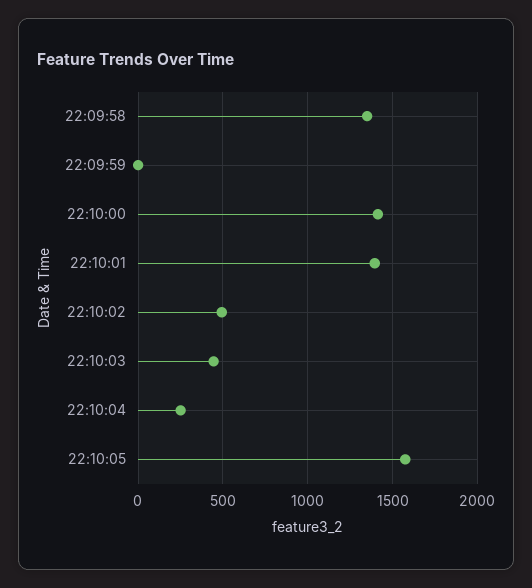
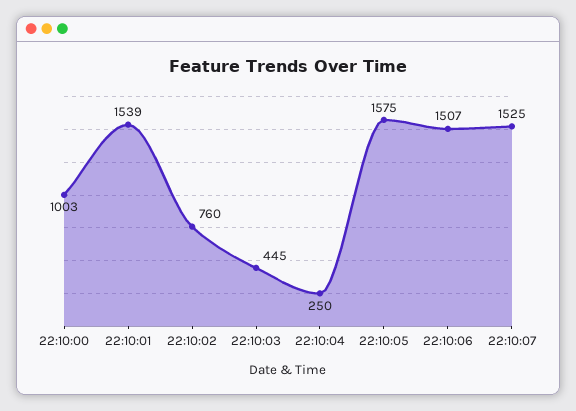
22:09:58: 1350 -> none
22:09:59: 0 -> none
22:10:00: 1400 -> 1003
22:10:01: 1400 -> 1539
22:10:02: 500 -> 760
22:10:06: none -> 1507
22:10:07: none -> 1525

